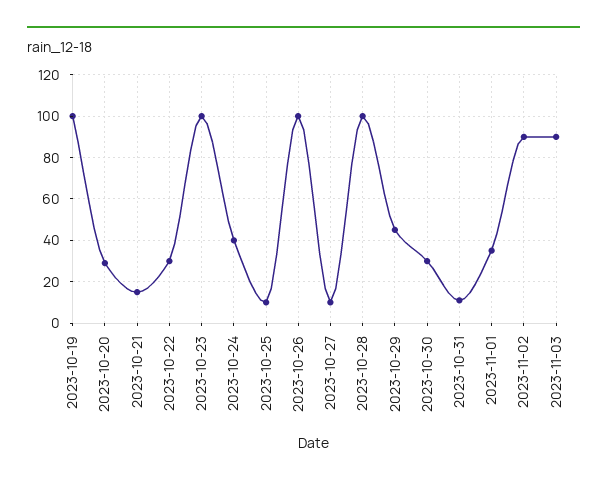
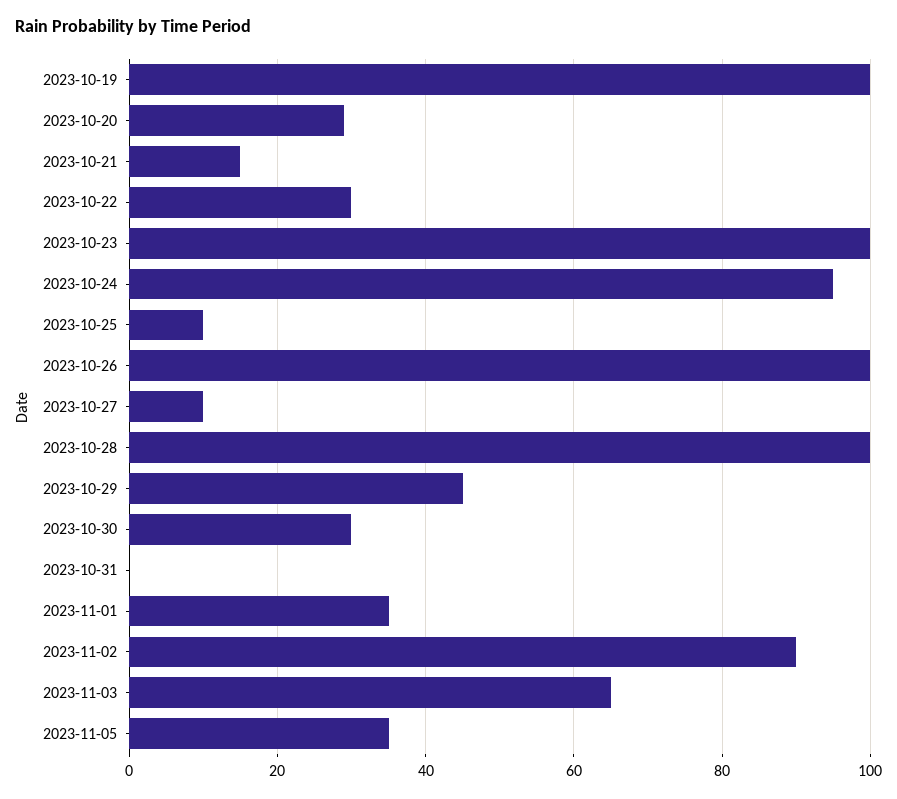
2023-10-24: 40 -> 95
2023-10-31: 10 -> 0
2023-11-03: 90 -> 65
2023-11-05: none -> 35

